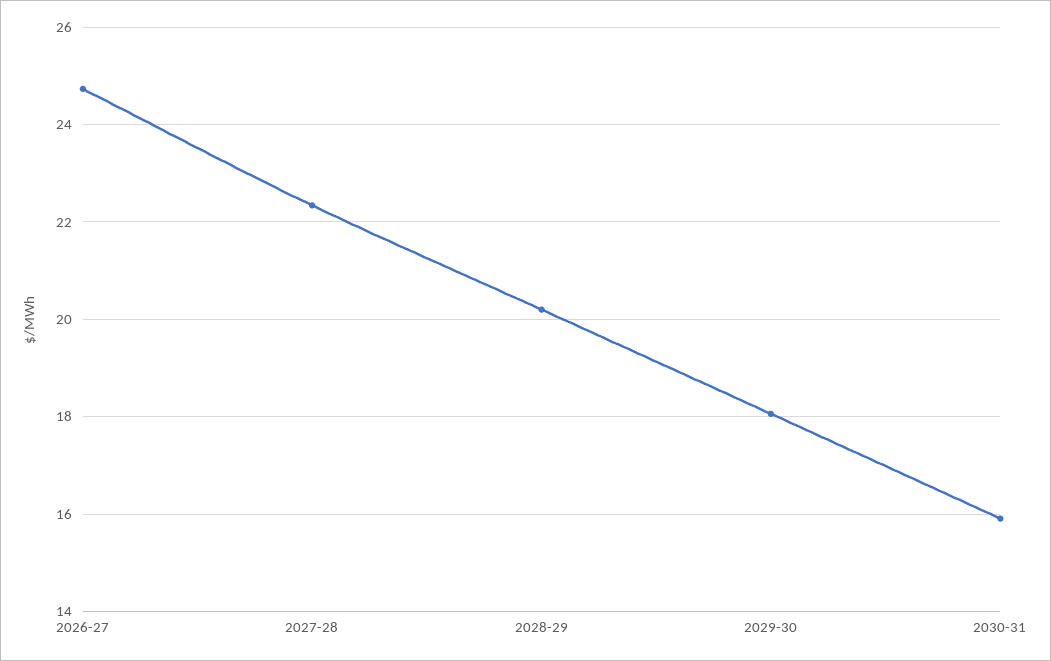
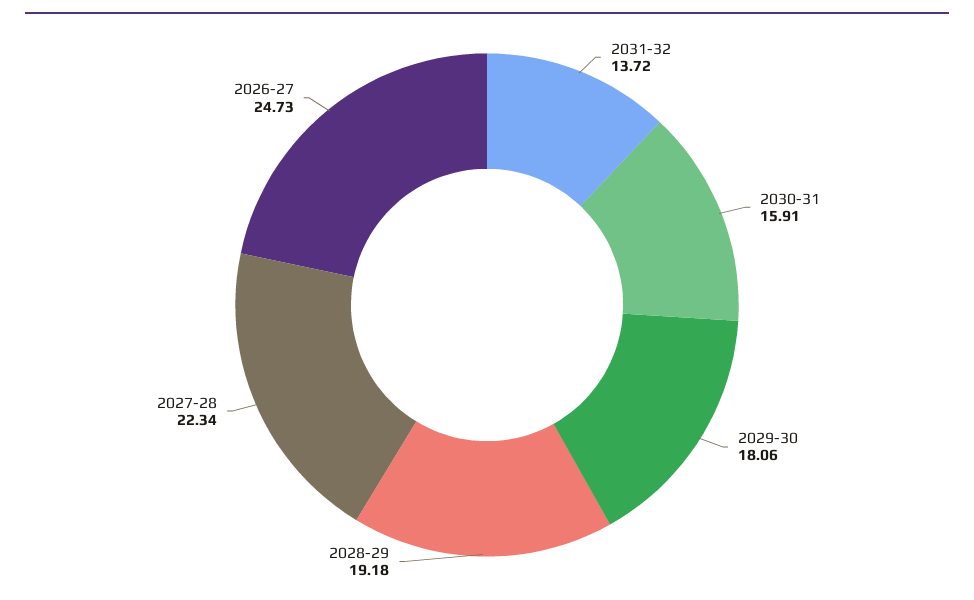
2028-29: 20.2 -> 19.18
2031-32: none -> 13.72

